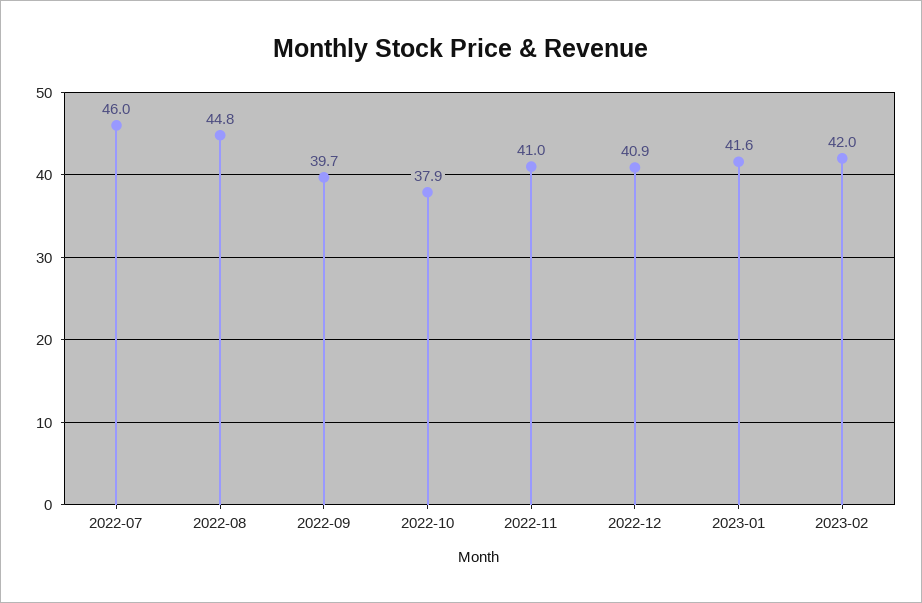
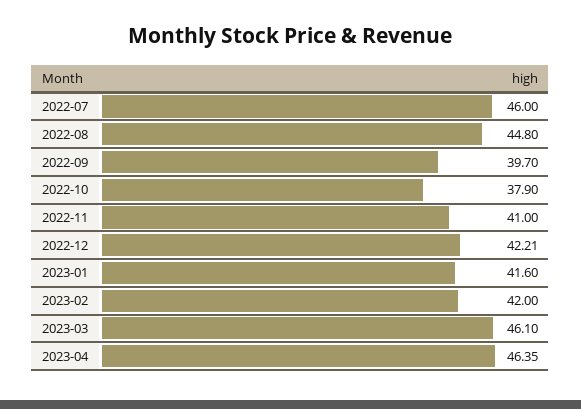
2022-12: 40.9 -> 42.21
2023-03: none -> 46.1
2023-04: none -> 46.35

